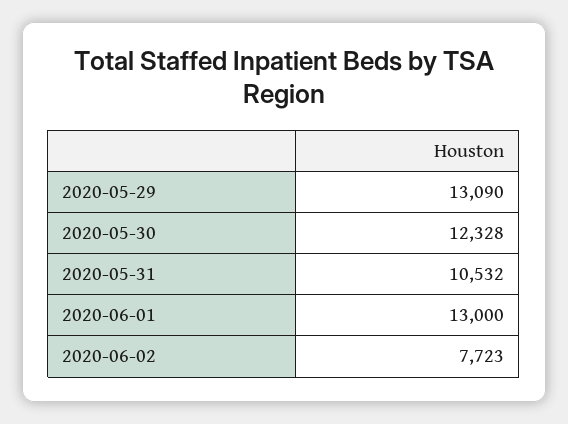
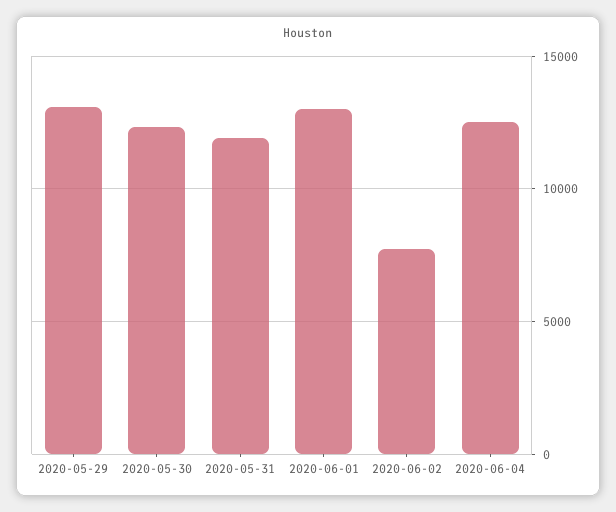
2020-05-31: 10532 -> 12000
2020-06-04: none -> 12500

